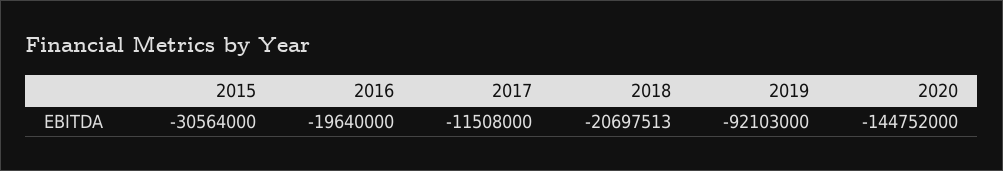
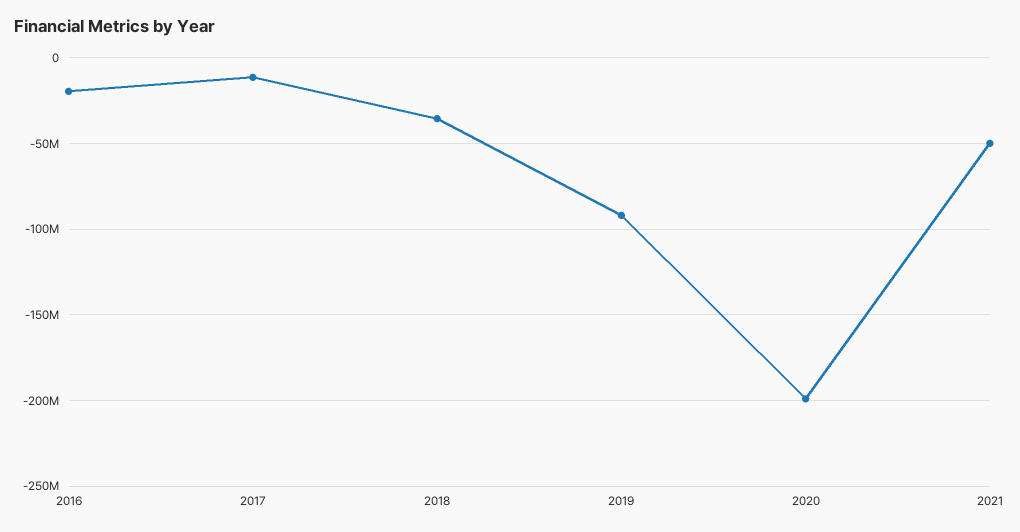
2015: -30564000 -> none
2018: -20697513 -> -35000000
2020: -144752000 -> -200000000
2021: none -> -50000000

